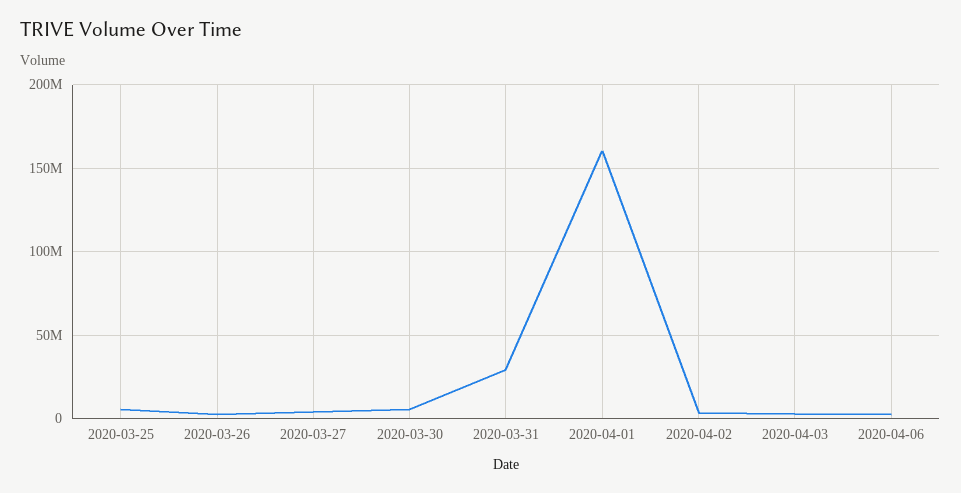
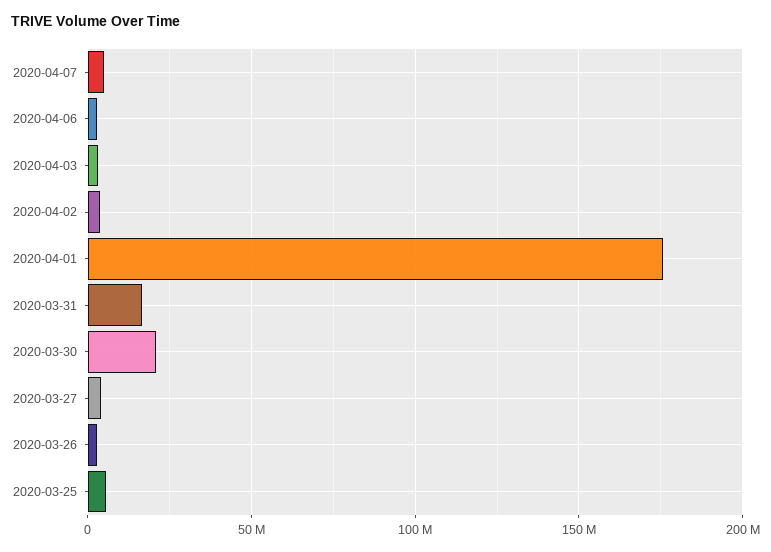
2020-03-30: 5000000 -> 20000000
2020-03-31: 30000000 -> 15000000
2020-04-01: 160000000 -> 175000000
2020-04-07: none -> 5000000

